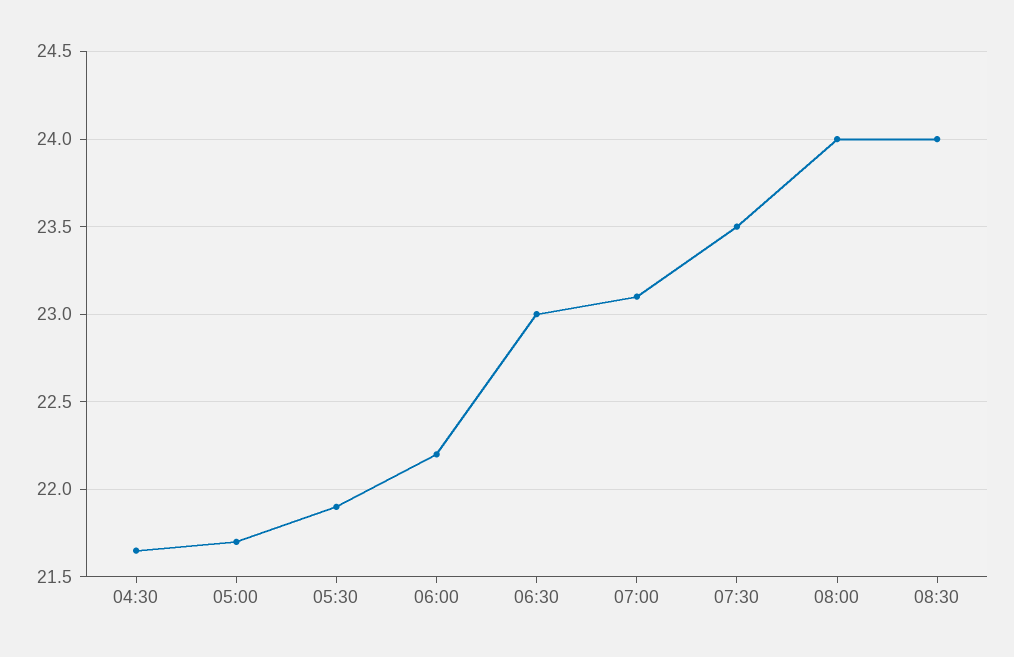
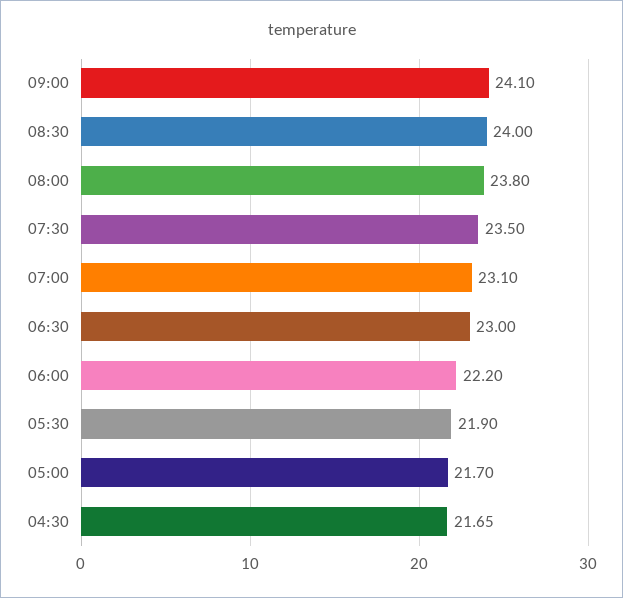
08:00: 24 -> 23.8
09:00: none -> 24.1

